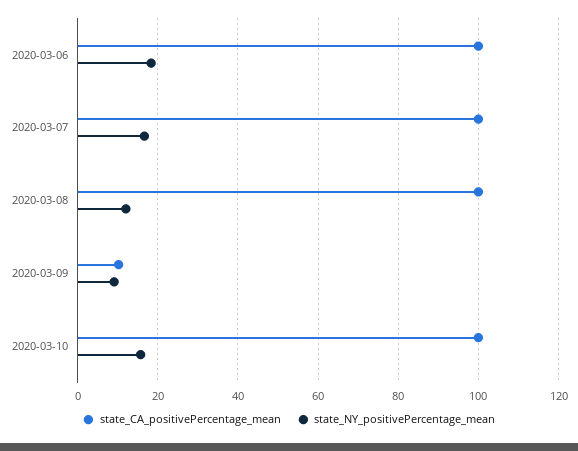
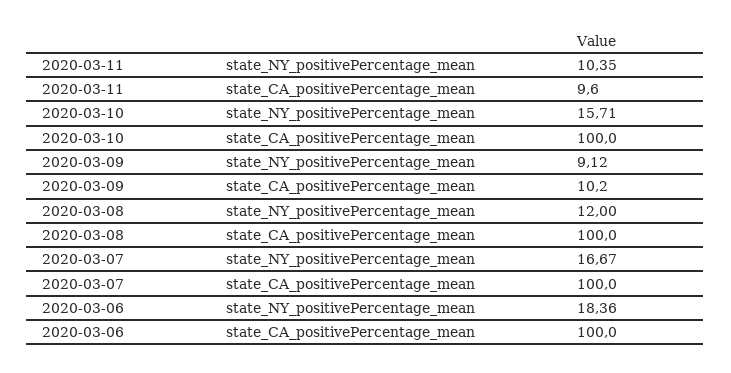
state_NY_positivePercentage_mean, 2020-03-11: none -> 10.35
state_CA_positivePercentage_mean, 2020-03-11: none -> 9.6

